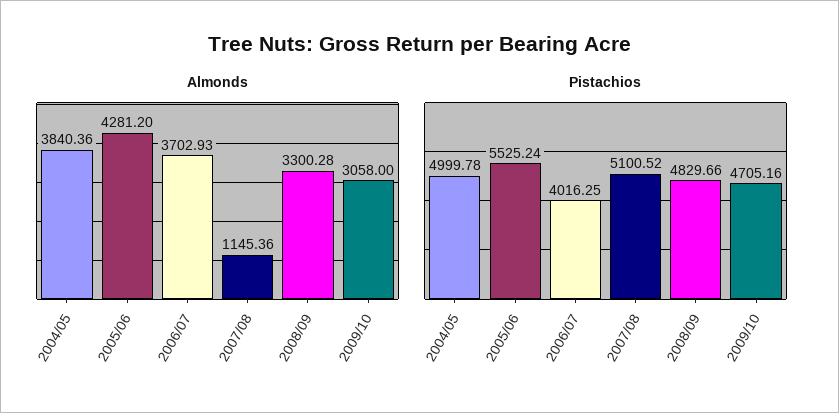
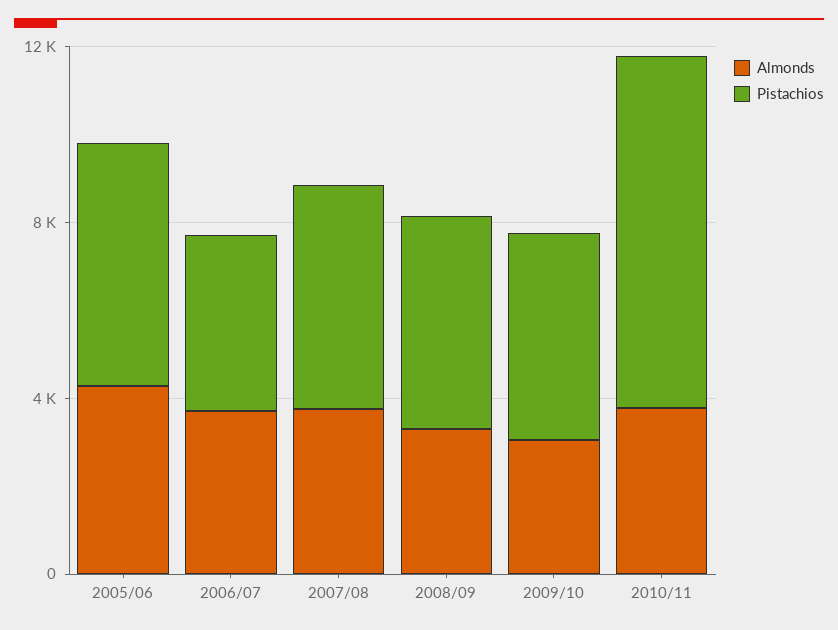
Almonds, 2004/05: 3840.36 -> none
Almonds, 2007/08: 1145.36 -> 4000
Pistachios, 2004/05: 4999.78 -> none
Almonds, 2010/11: none -> 4000
Pistachios, 2010/11: none -> 8000

